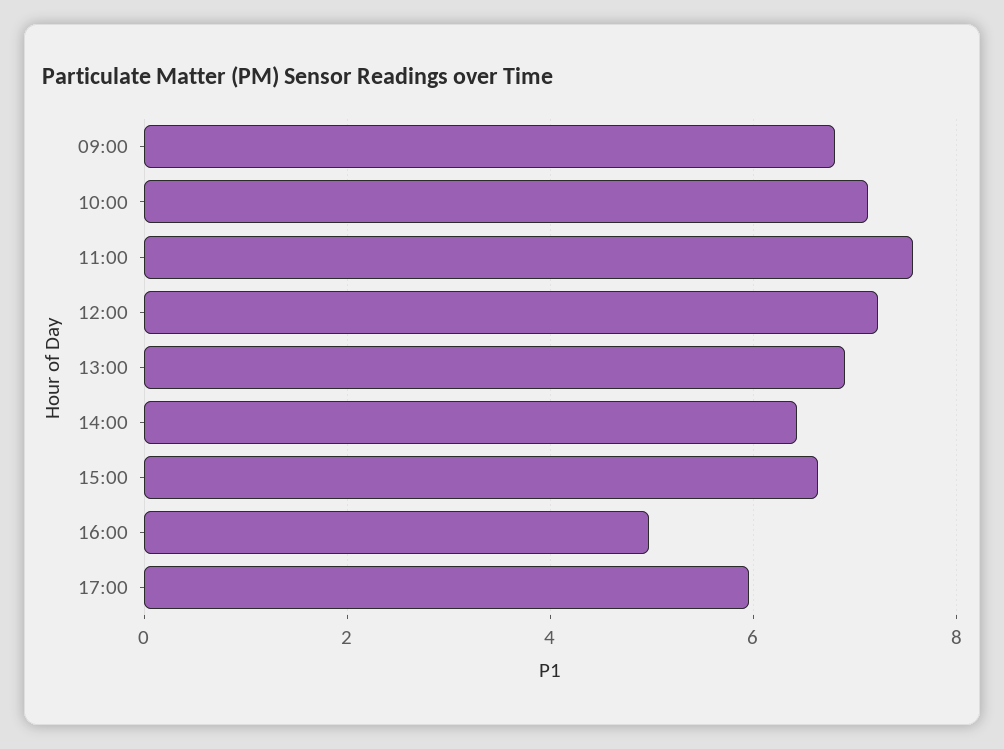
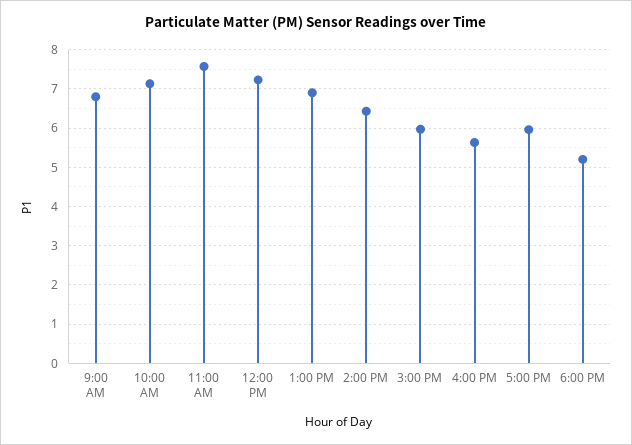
15:00: 6.6 -> 6
16:00: 5 -> 5.6
6:00 PM: none -> 5.2

